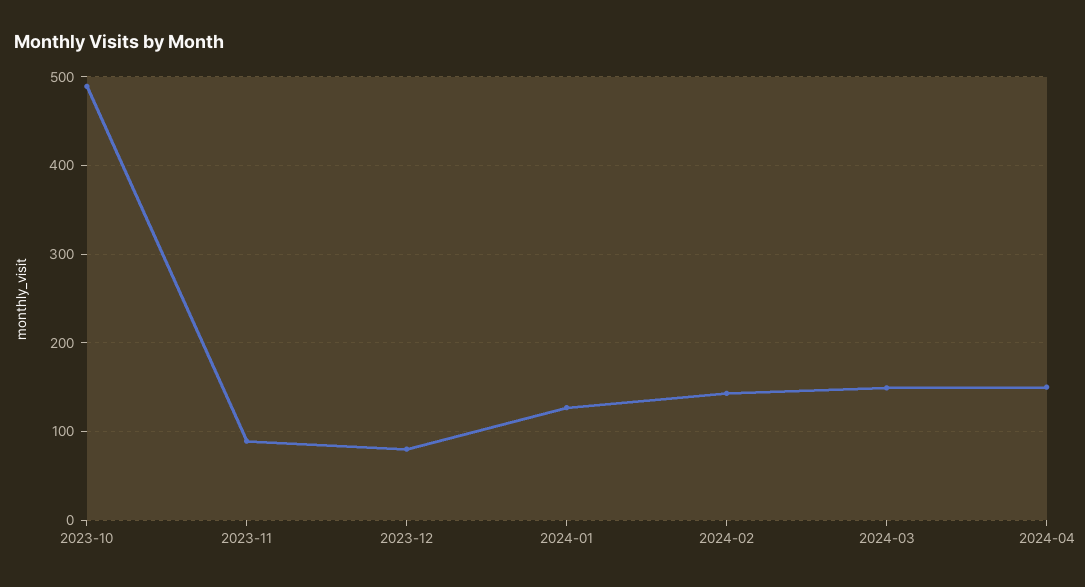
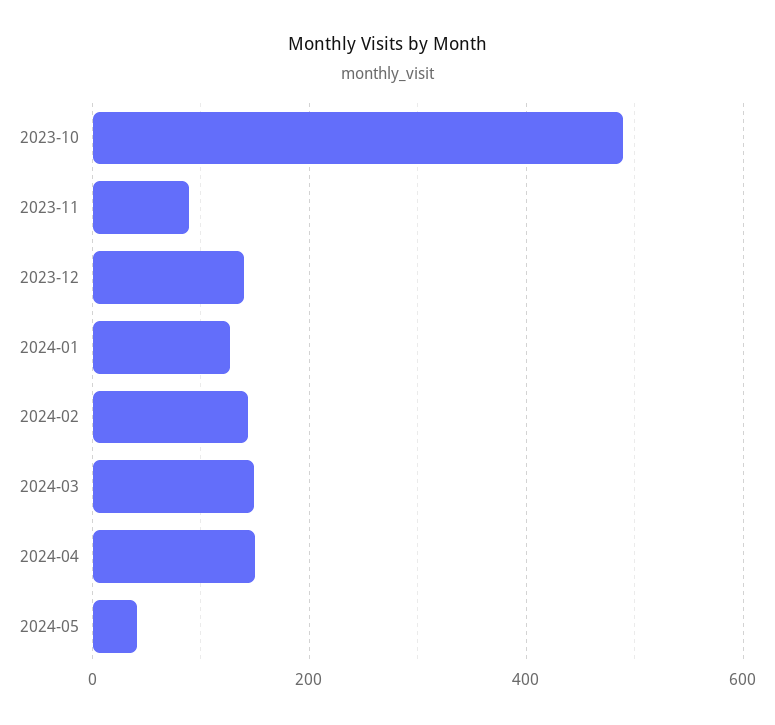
2023-12: 80 -> 140
2024-05: none -> 40

